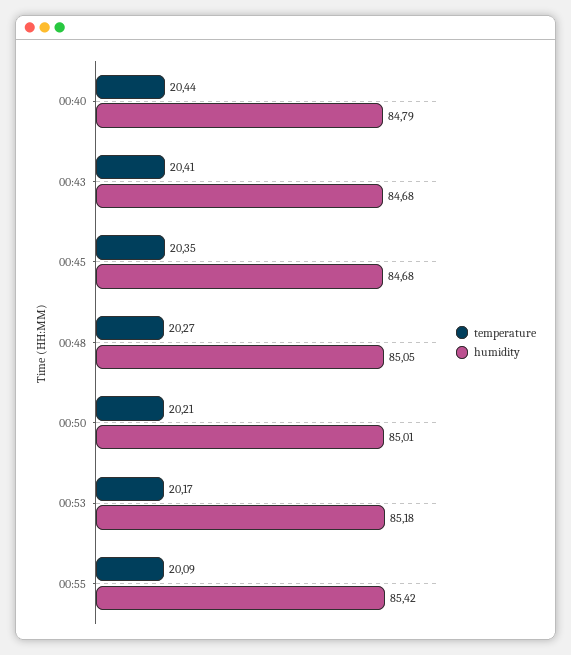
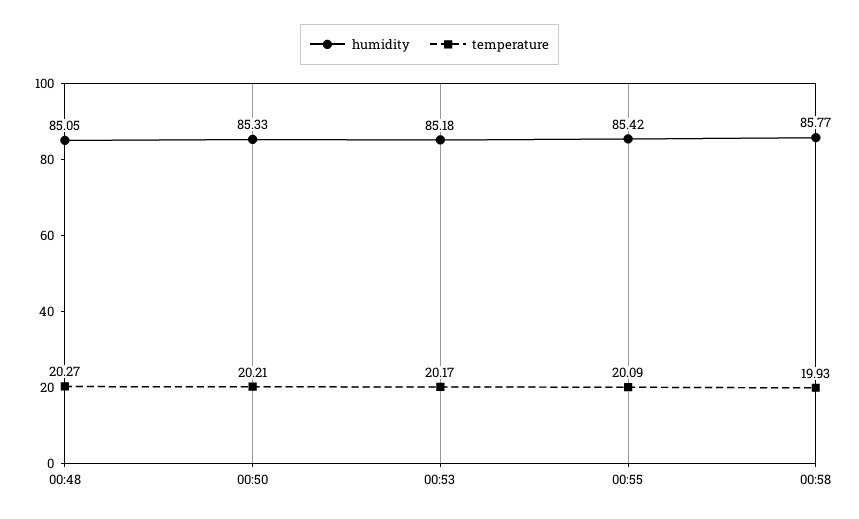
temperature, 00:40: 20.44 -> none
humidity, 00:40: 84.79 -> none
temperature, 00:43: 20.41 -> none
humidity, 00:43: 84.68 -> none
temperature, 00:45: 20.35 -> none
humidity, 00:45: 84.68 -> none
humidity, 00:50: 85.01 -> 85.33
humidity, 00:58: none -> 85.77
temperature, 00:58: none -> 19.93

